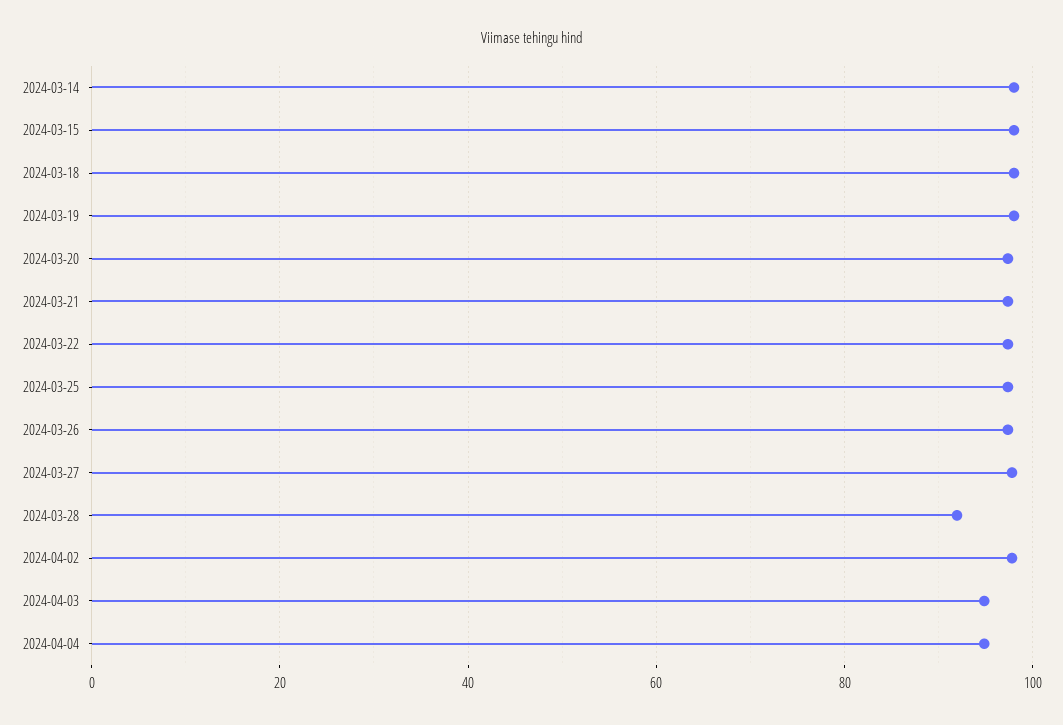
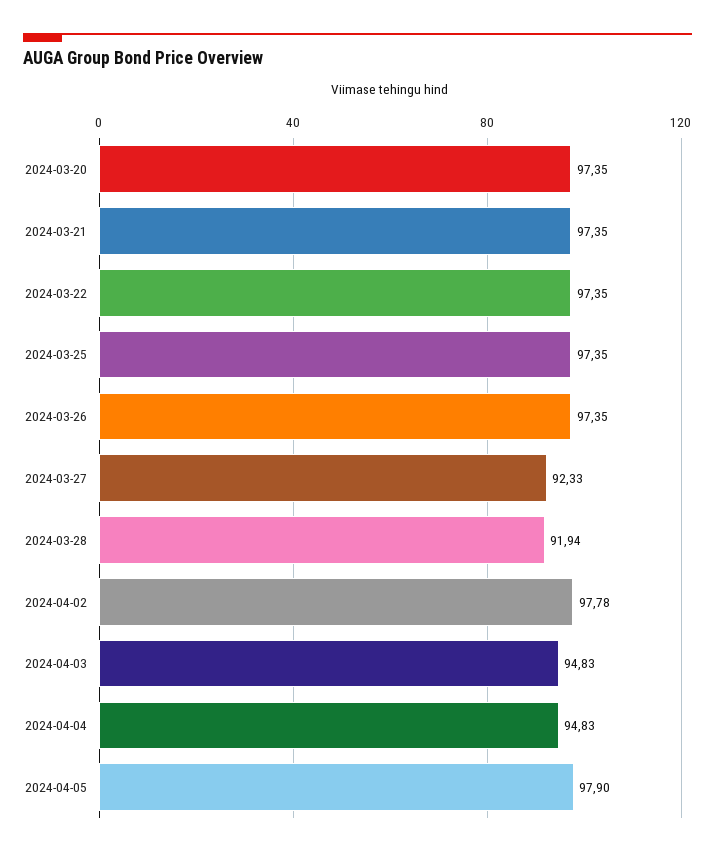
2024-03-14: 98 -> none
2024-03-15: 98 -> none
2024-03-18: 98 -> none
2024-03-19: 98 -> none
2024-03-27: 98 -> 92.33
2024-04-05: none -> 97.9

